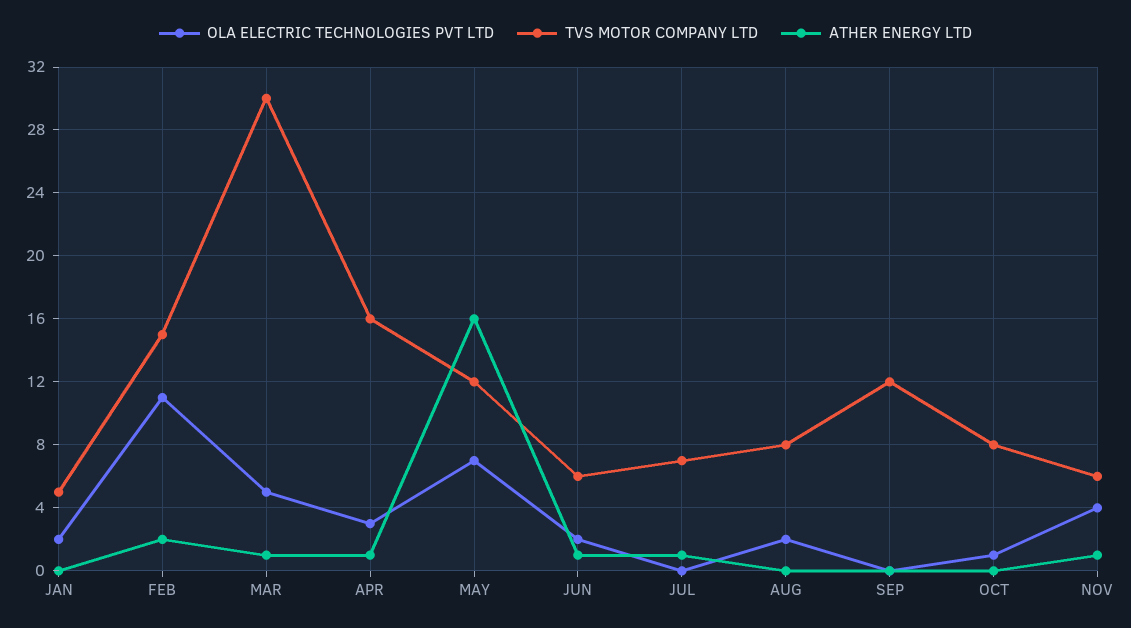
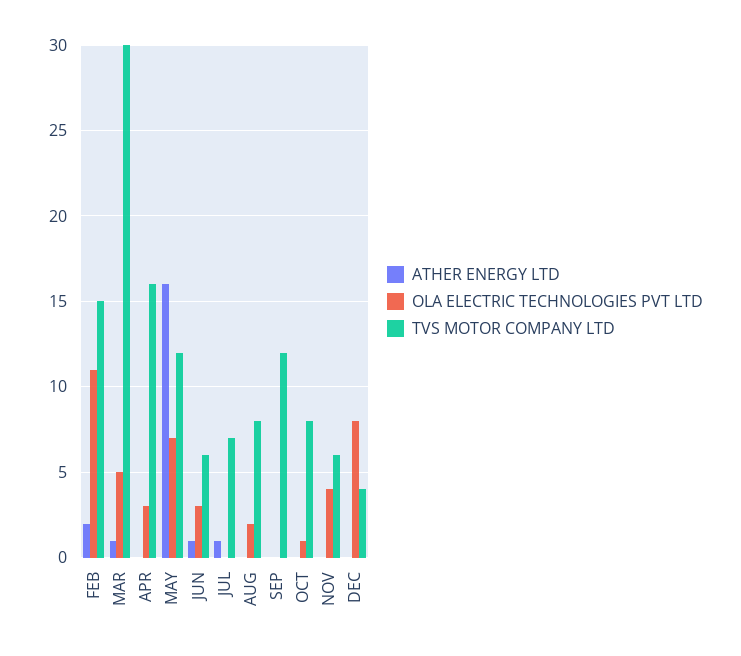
OLA ELECTRIC TECHNOLOGIES PVT LTD, JAN: 2 -> none
TVS MOTOR COMPANY LTD, JAN: 5 -> none
ATHER ENERGY LTD, JAN: 0 -> none
ATHER ENERGY LTD, APR: 1 -> 0
OLA ELECTRIC TECHNOLOGIES PVT LTD, JUN: 2 -> 3
ATHER ENERGY LTD, NOV: 1 -> 0
ATHER ENERGY LTD, DEC: none -> 0
OLA ELECTRIC TECHNOLOGIES PVT LTD, DEC: none -> 8
TVS MOTOR COMPANY LTD, DEC: none -> 4

